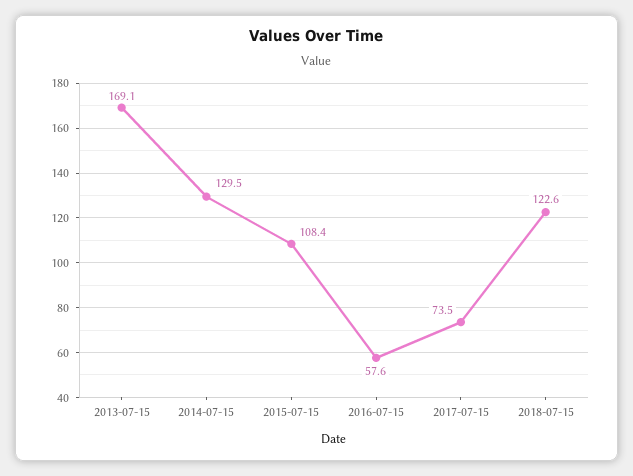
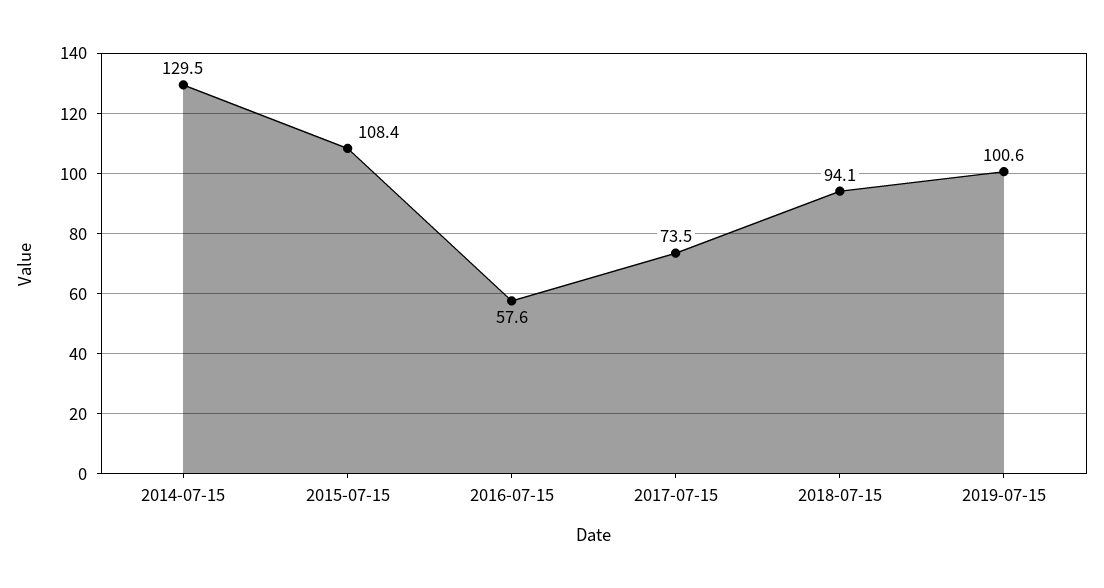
2013-07-15: 169.1 -> none
2018-07-15: 122.6 -> 94.1
2019-07-15: none -> 100.6

